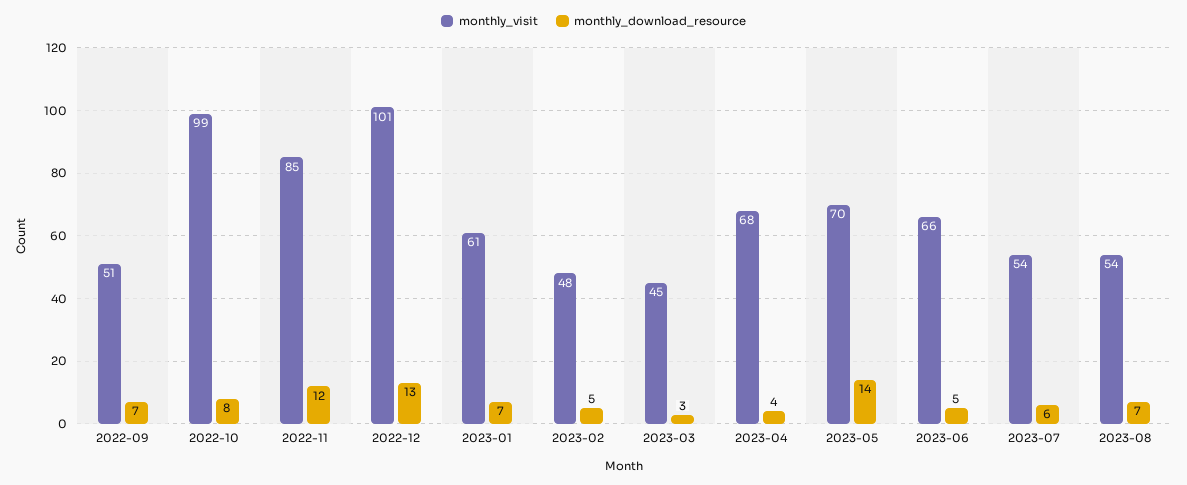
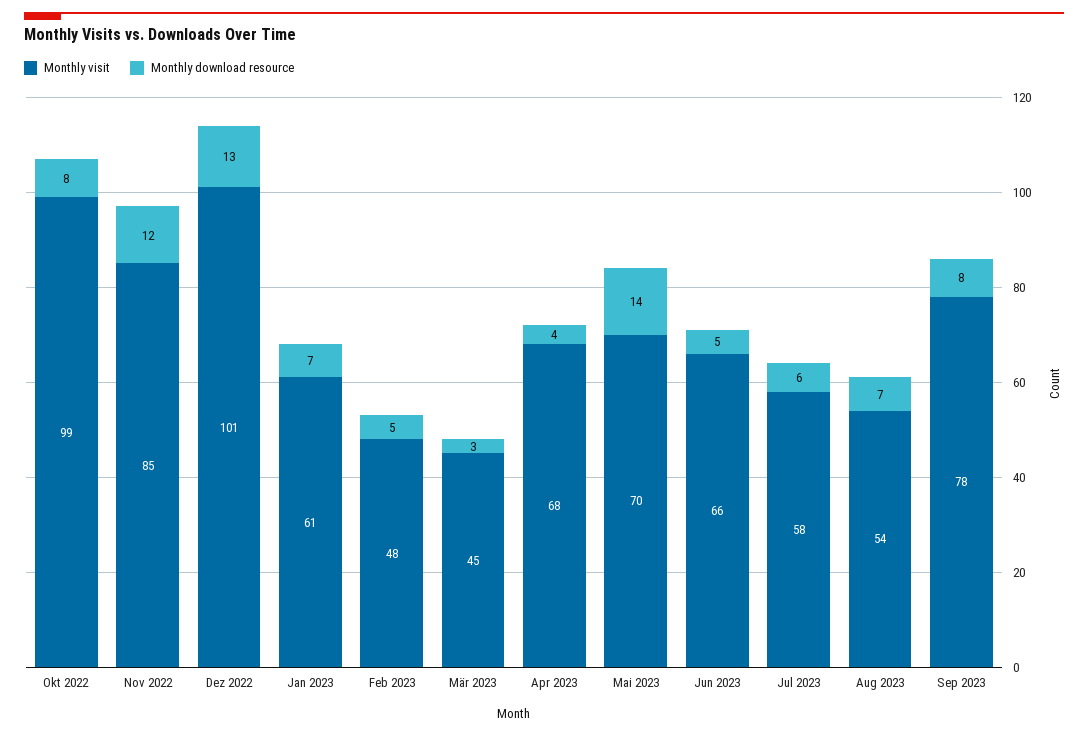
monthly_visit, 2022-09: 51 -> none
monthly_download_resource, 2022-09: 7 -> none
monthly_visit, 2023-07: 54 -> 58
monthly_visit, Sep 2023: none -> 78
monthly_download_resource, Sep 2023: none -> 8

